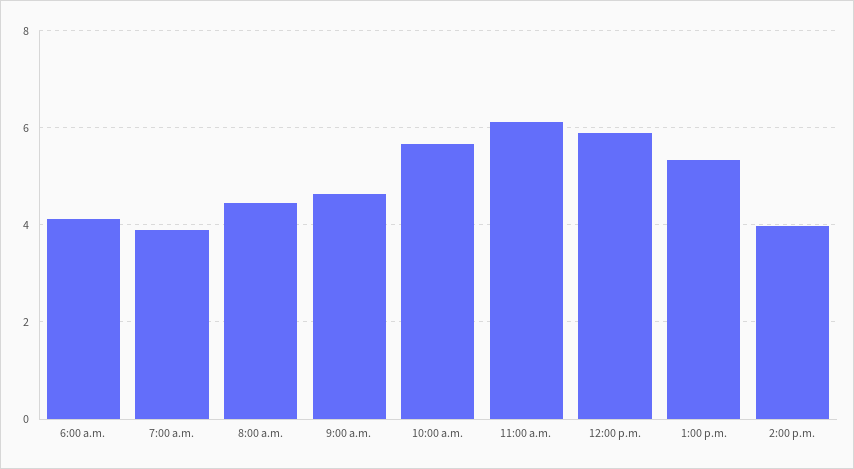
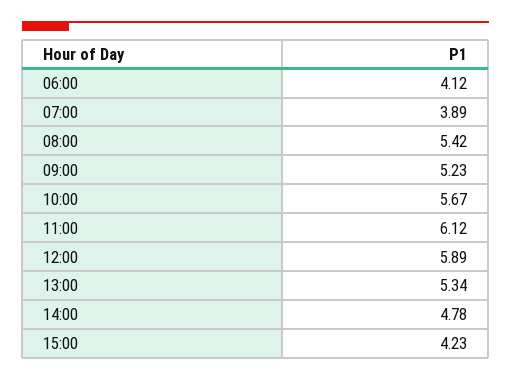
8:00 a.m.: 4.4 -> 5.42
9:00 a.m.: 4.6 -> 5.23
2:00 p.m.: 4 -> 4.78
15:00: none -> 4.23

